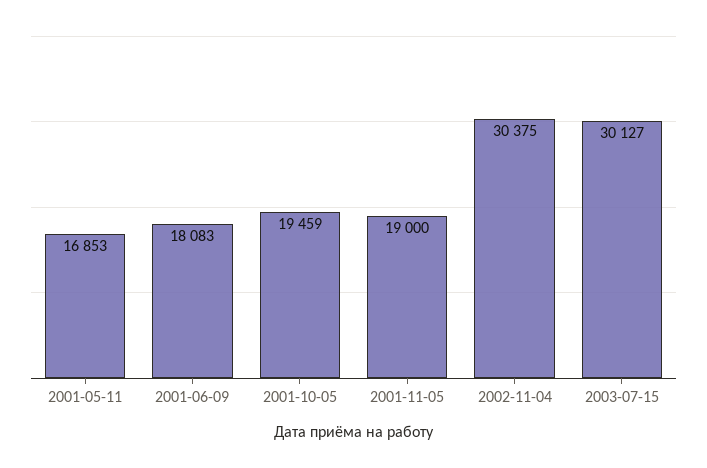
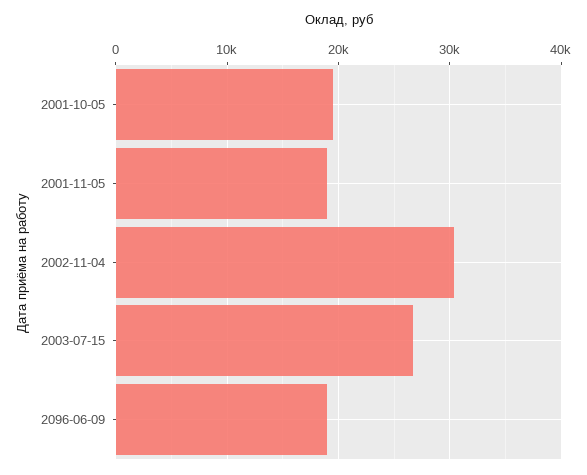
2001-05-11: 16853 -> none
2001-06-09: 18083 -> none
2003-07-15: 30127 -> 27000
2096-06-09: none -> 19000

